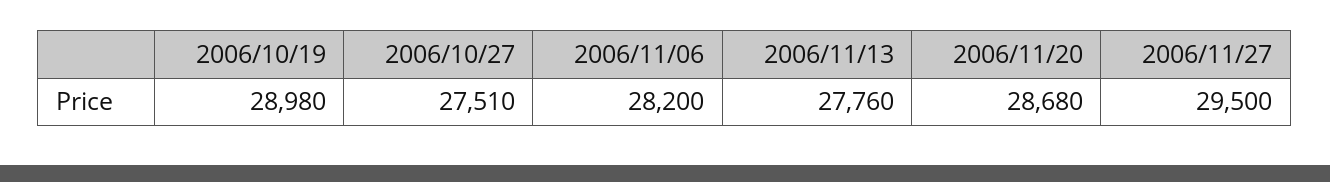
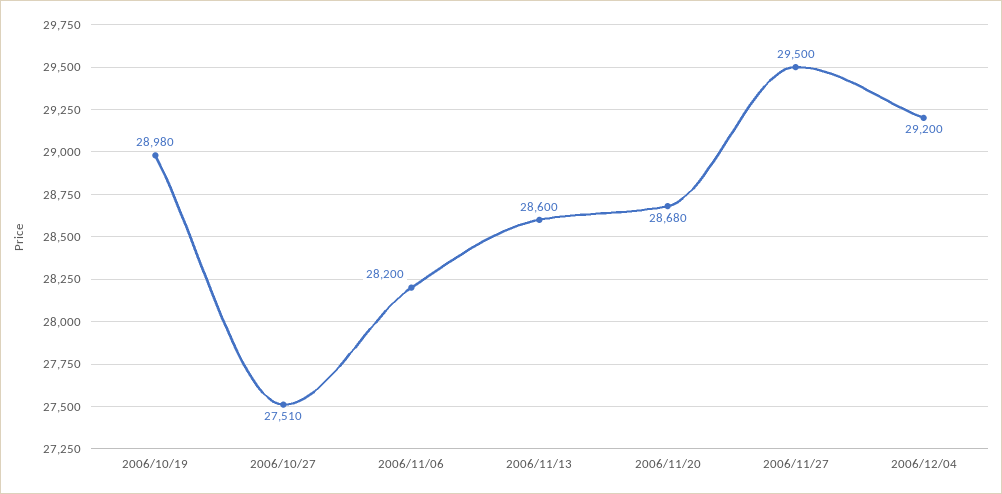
2006/11/13: 27760 -> 28600
2006/12/04: none -> 29200

